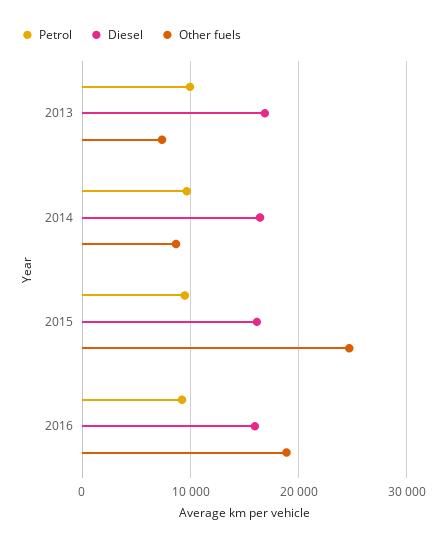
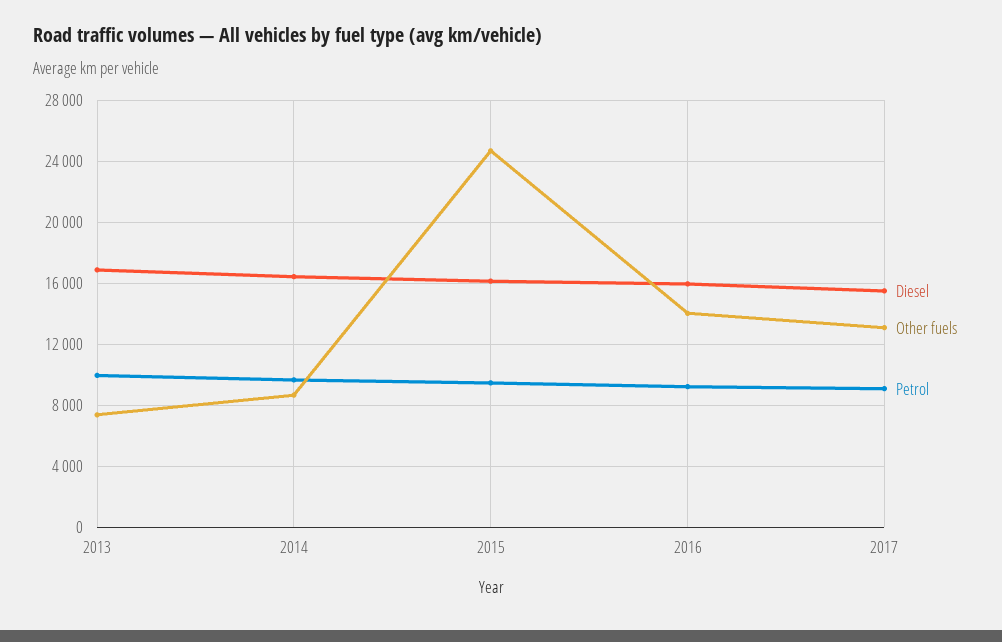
Other fuels, 2016: 19000 -> 14000
Diesel, 2017: none -> 15500
Other fuels, 2017: none -> 13000
Petrol, 2017: none -> 9000

